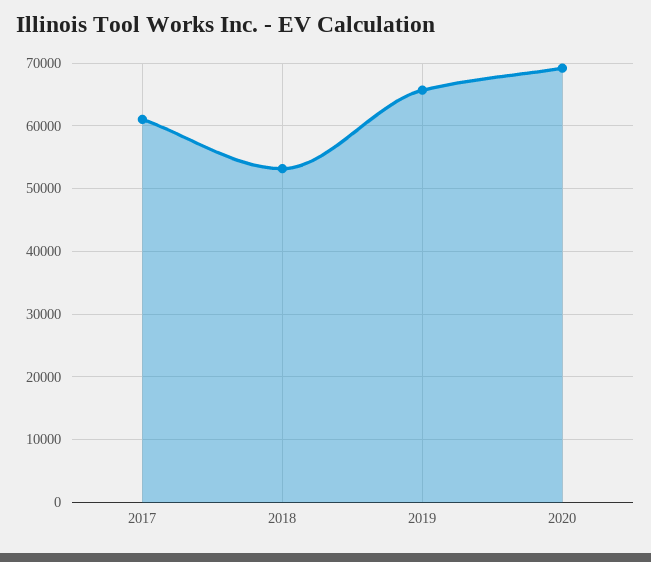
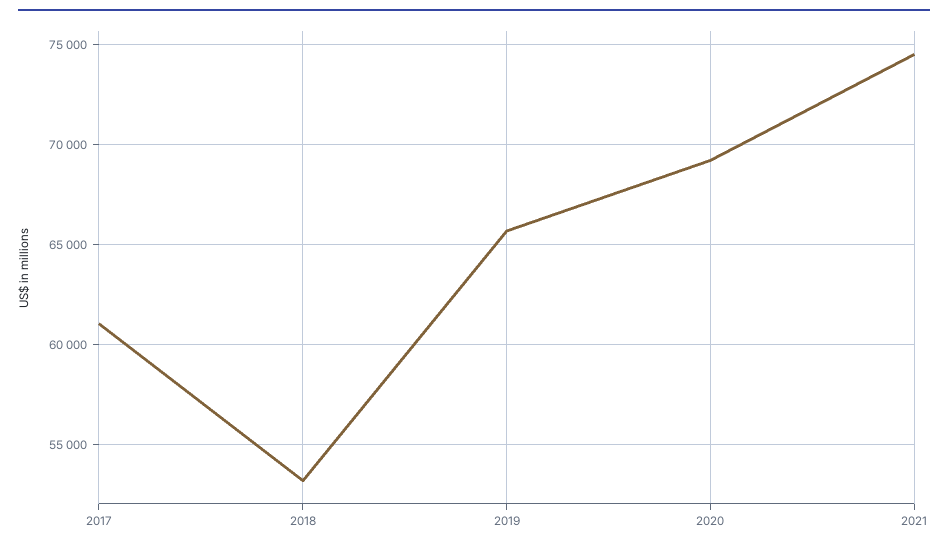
2021: none -> 74500

